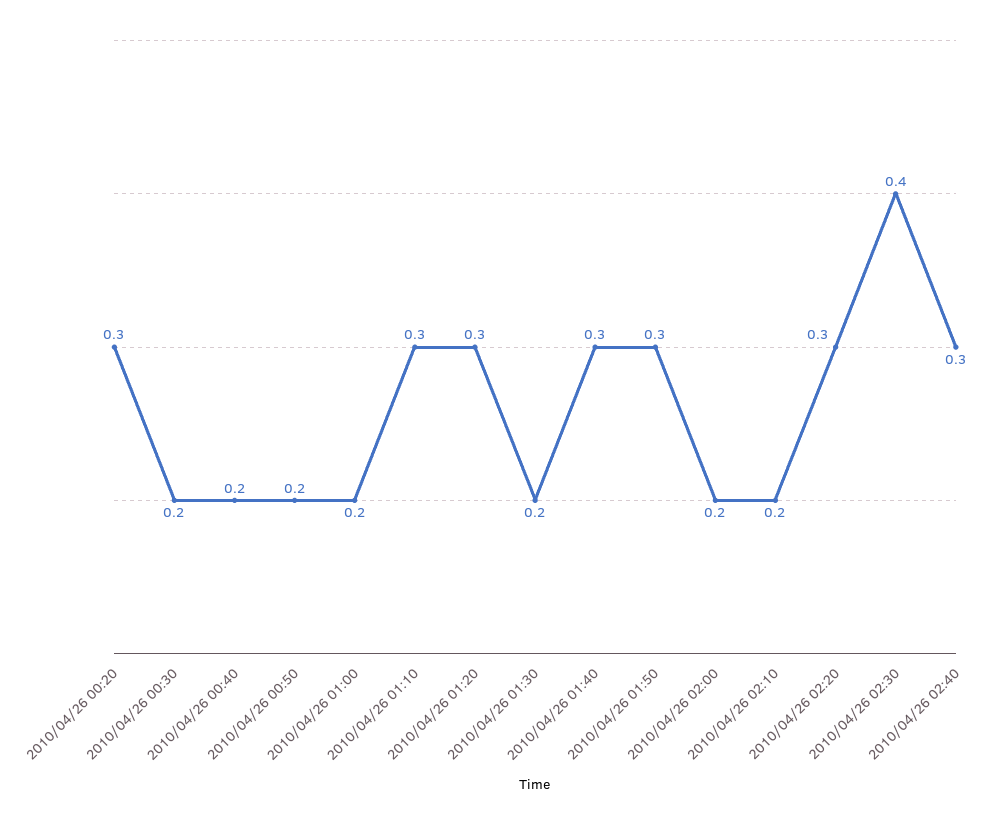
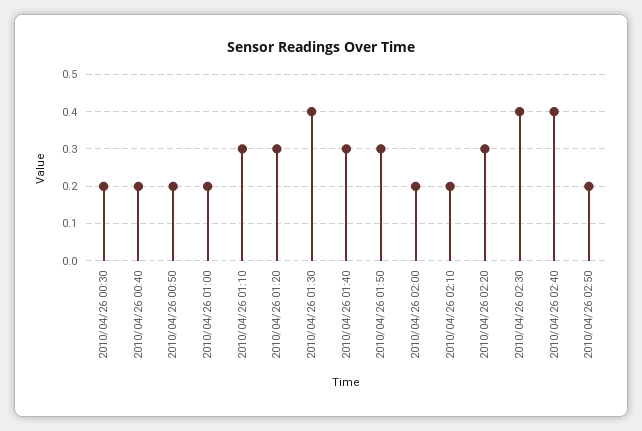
2010/04/26 00:20: 0.3 -> none
2010/04/26 01:30: 0.2 -> 0.4
2010/04/26 02:40: 0.3 -> 0.4
2010/04/26 02:50: none -> 0.2

